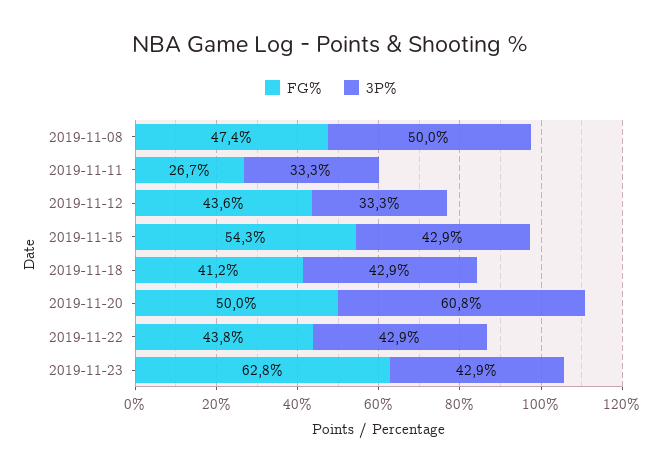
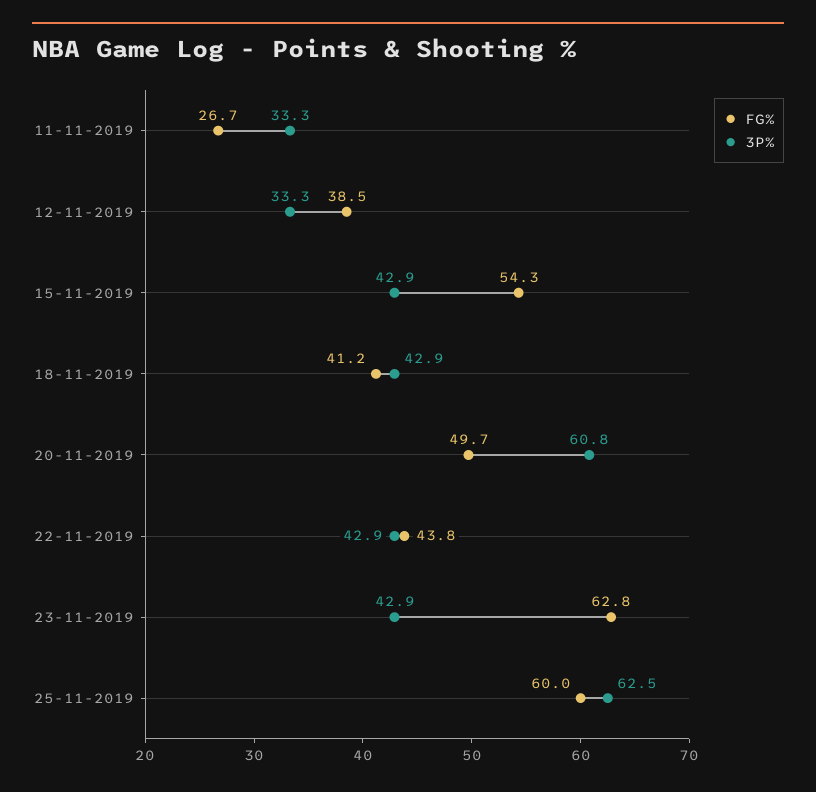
FG%, 2019-11-08: 47.4 -> none
3P%, 2019-11-08: 50 -> none
FG%, 2019-11-12: 43.6 -> 38.5
FG%, 2019-11-20: 50 -> 49.7
FG%, 25-11-2019: none -> 60
3P%, 25-11-2019: none -> 62.5

